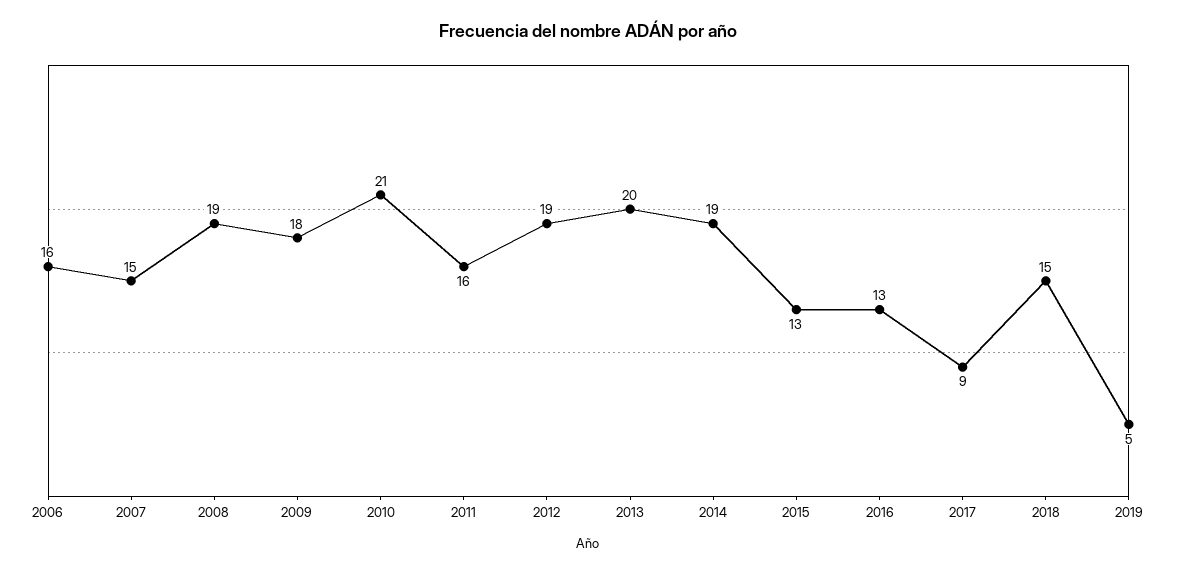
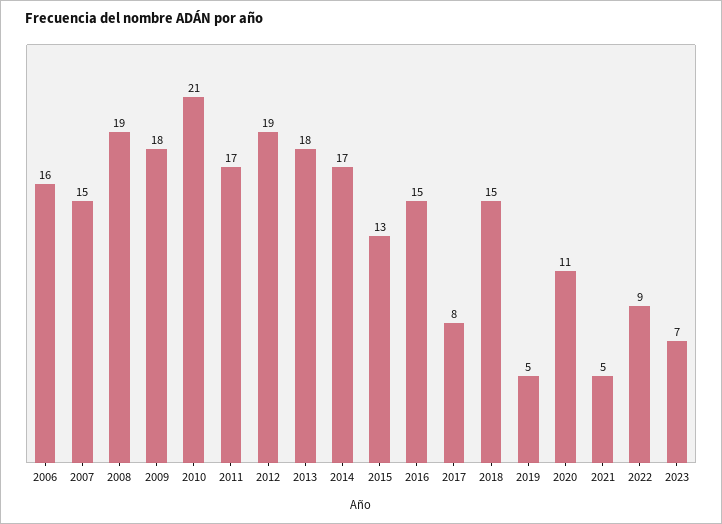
2011: 16 -> 17
2013: 20 -> 18
2014: 19 -> 17
2016: 13 -> 15
2017: 9 -> 8
2020: none -> 11
2021: none -> 5
2022: none -> 9
2023: none -> 7

